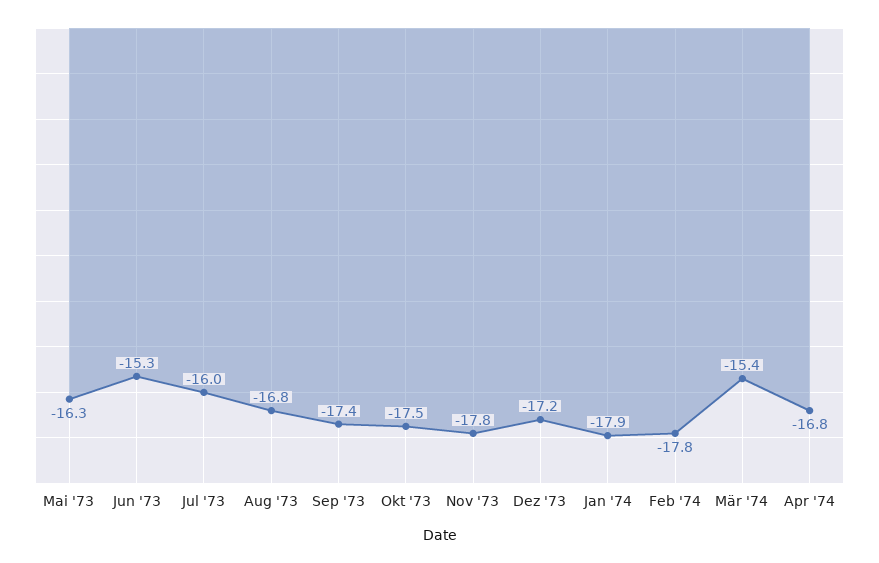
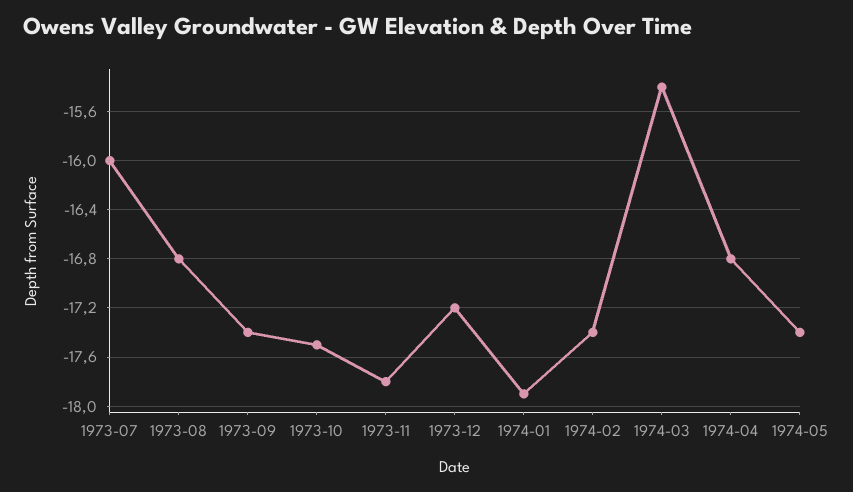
Mai '73: -16.3 -> none
Jun '73: -15.3 -> none
Feb '74: -17.8 -> -17.4
1974-05: none -> -17.4

